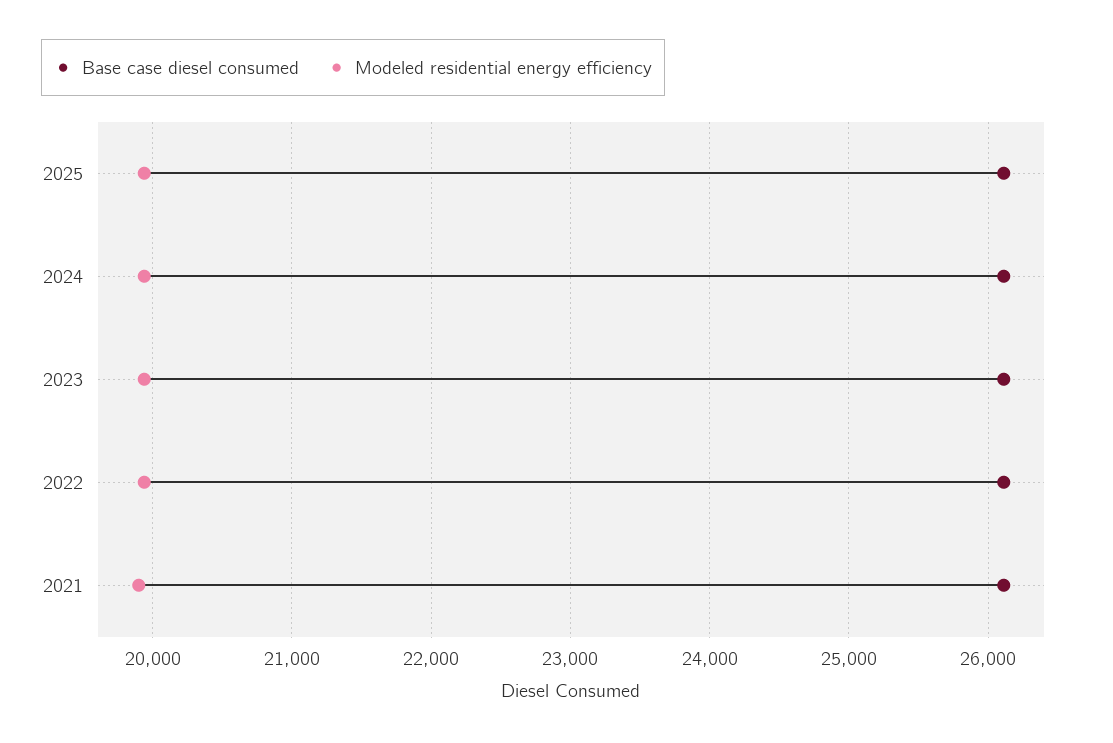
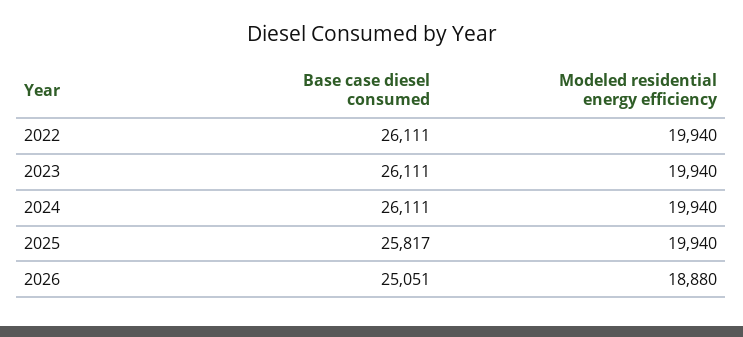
Base case diesel consumed, 2025: 26100 -> 25817
Base case diesel consumed, 2021: 26100 -> none
Modeled residential energy efficiency, 2021: 19900 -> none
Base case diesel consumed, 2026: none -> 25051
Modeled residential energy efficiency, 2026: none -> 18880

